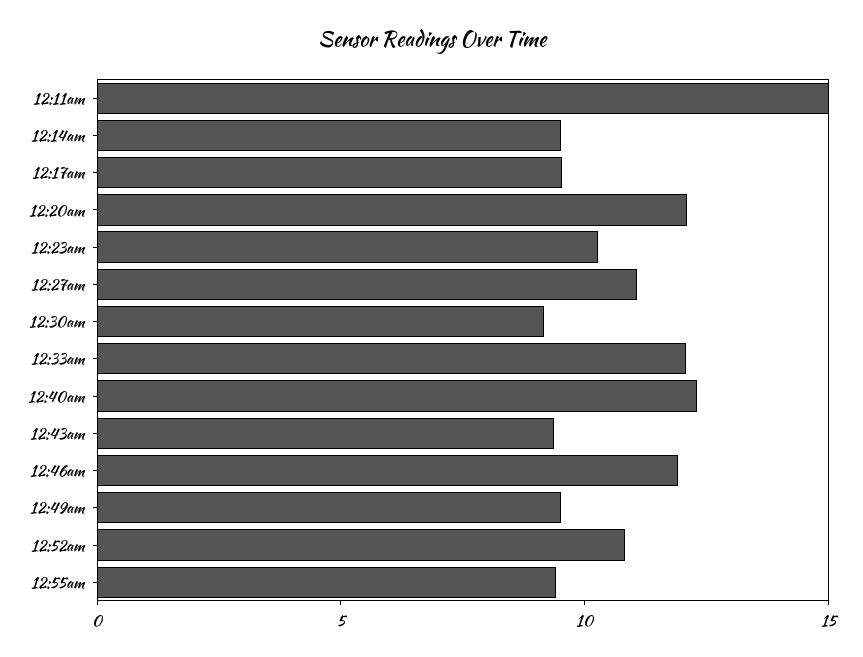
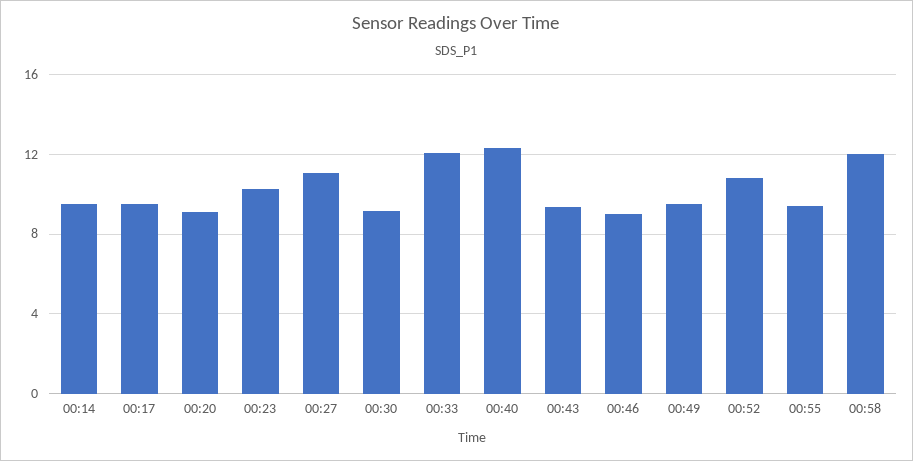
12:11am: 15 -> none
12:20am: 12 -> 9
12:46am: 12 -> 9
00:58: none -> 12

